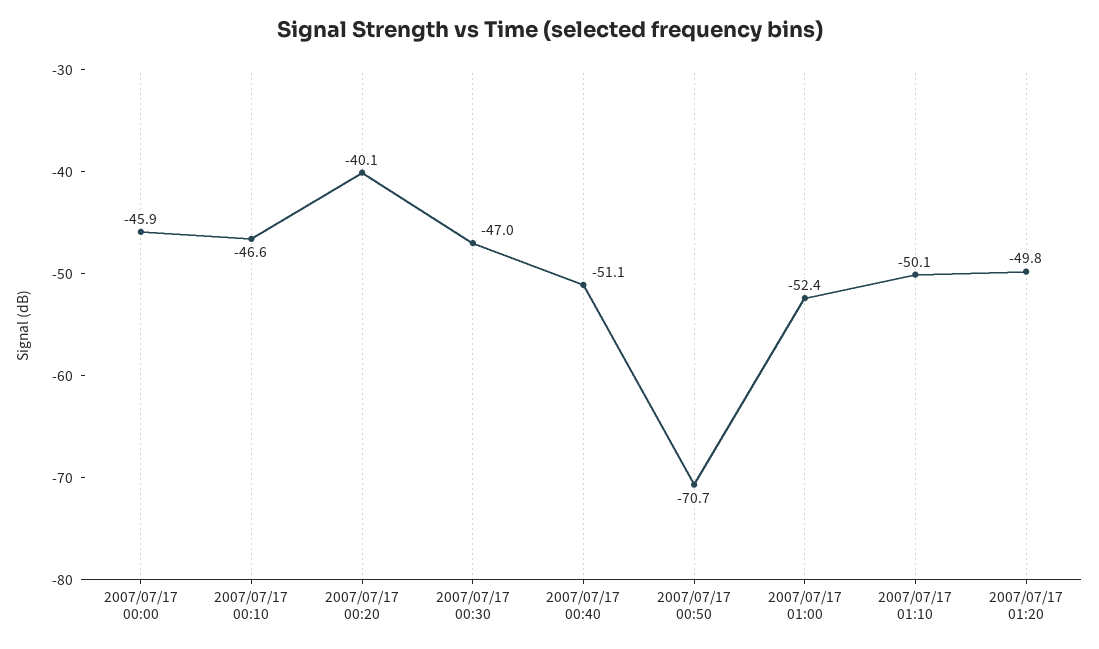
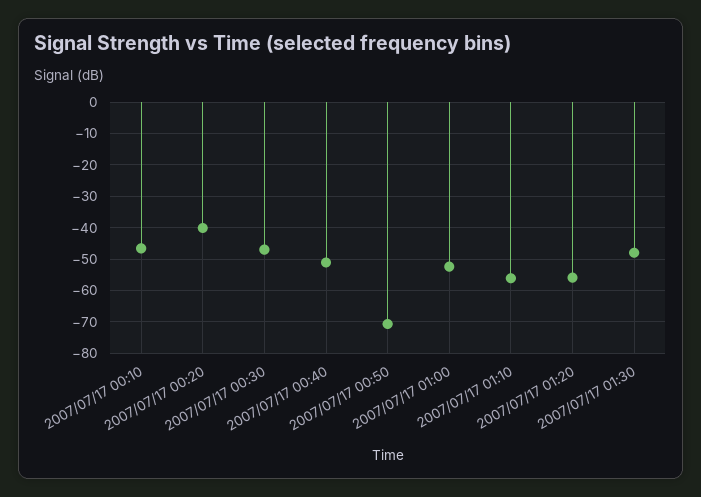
2007/07/17 00:00: -45.9 -> none
2007/07/17 01:10: -50.1 -> -56
2007/07/17 01:20: -49.8 -> -56
2007/07/17 01:30: none -> -48

